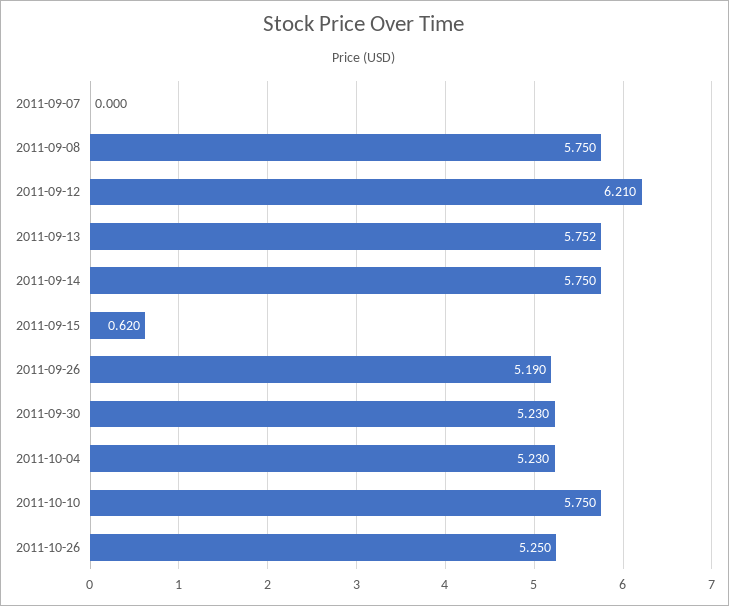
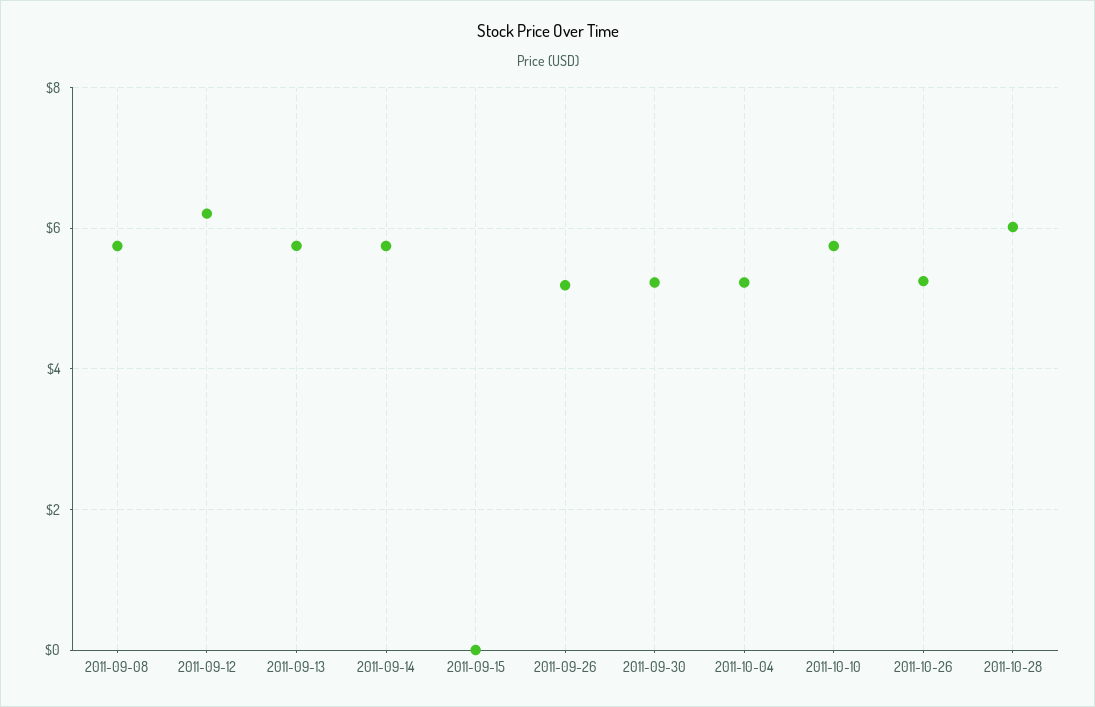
2011-09-07: 0 -> none
2011-09-15: 0.62 -> 0
2011-10-28: none -> 6

